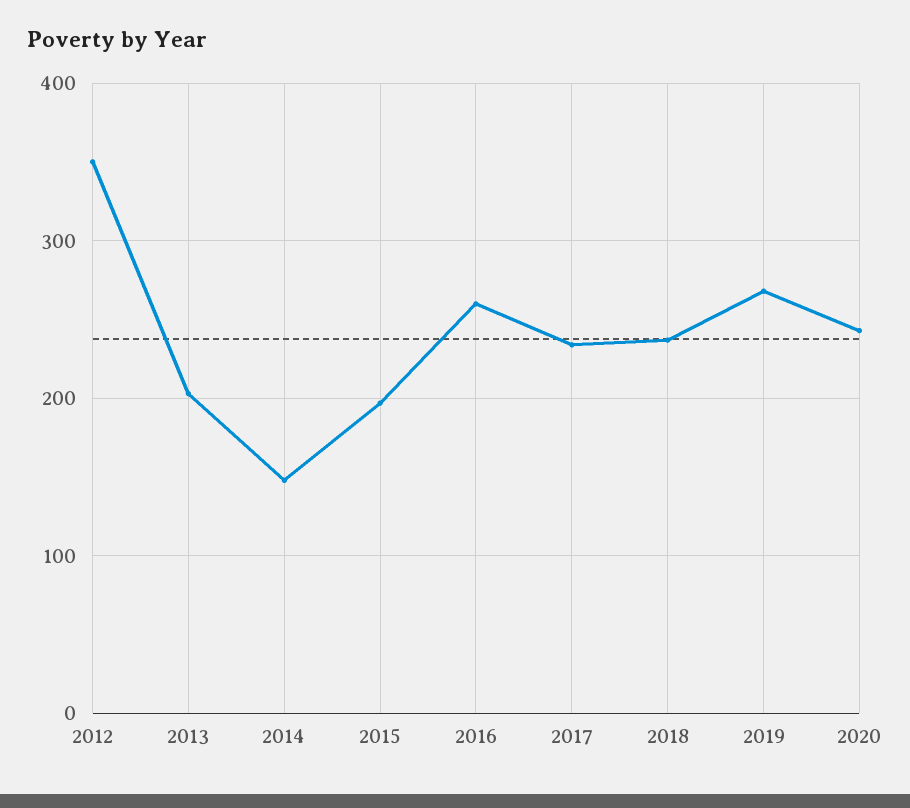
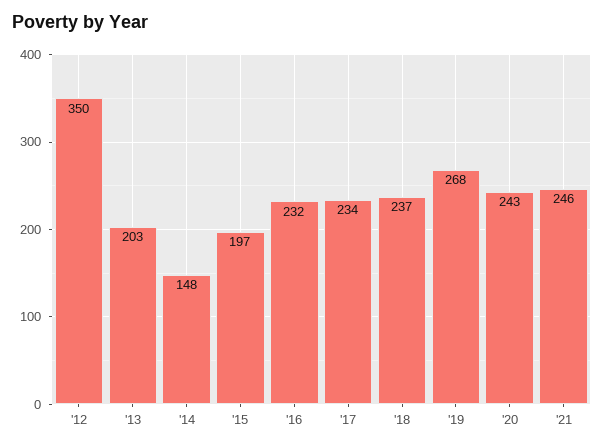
2016: 260 -> 232
'21: none -> 246

